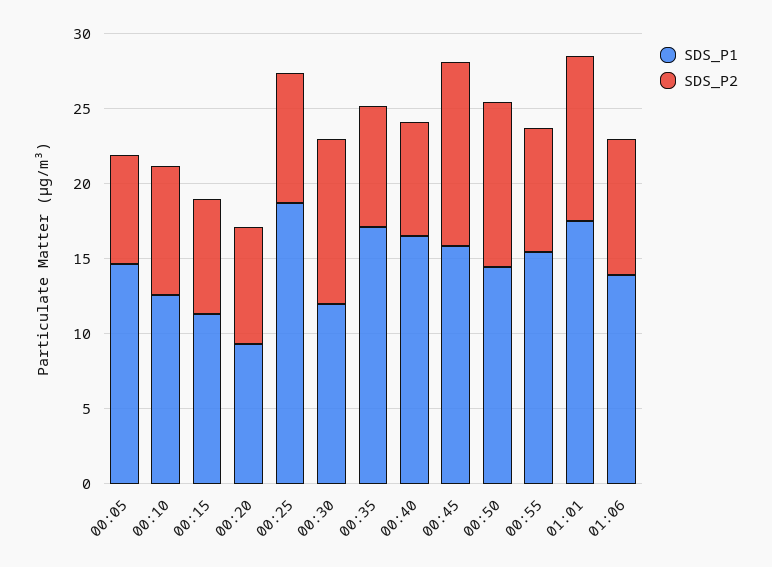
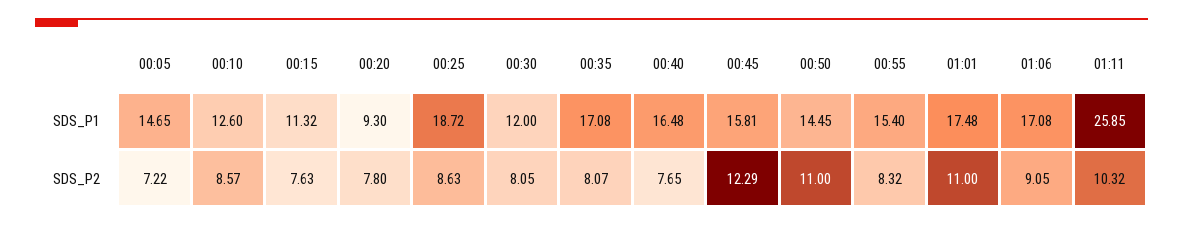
SDS_P2, 00:30: 11 -> 8.05
SDS_P1, 01:06: 14 -> 17.08
SDS_P1, 01:11: none -> 25.85
SDS_P2, 01:11: none -> 10.32

